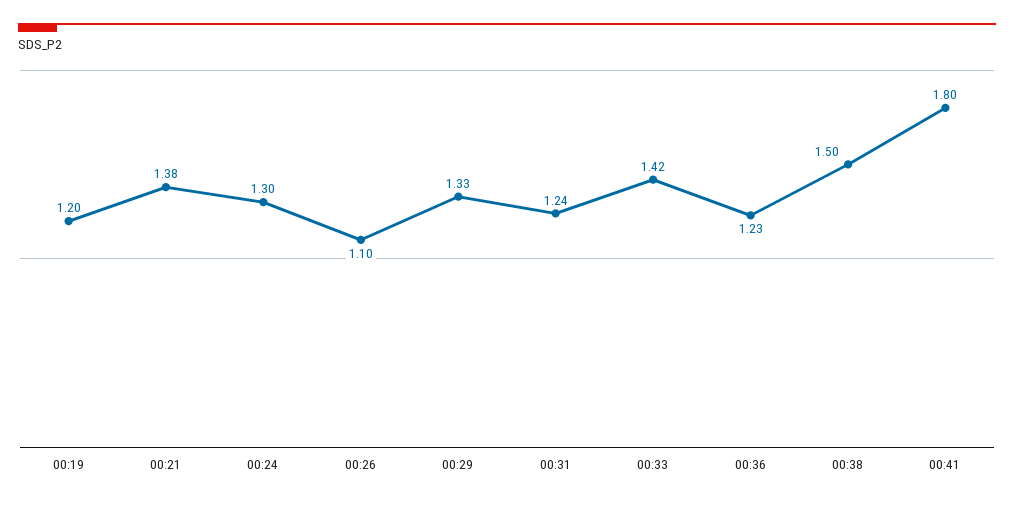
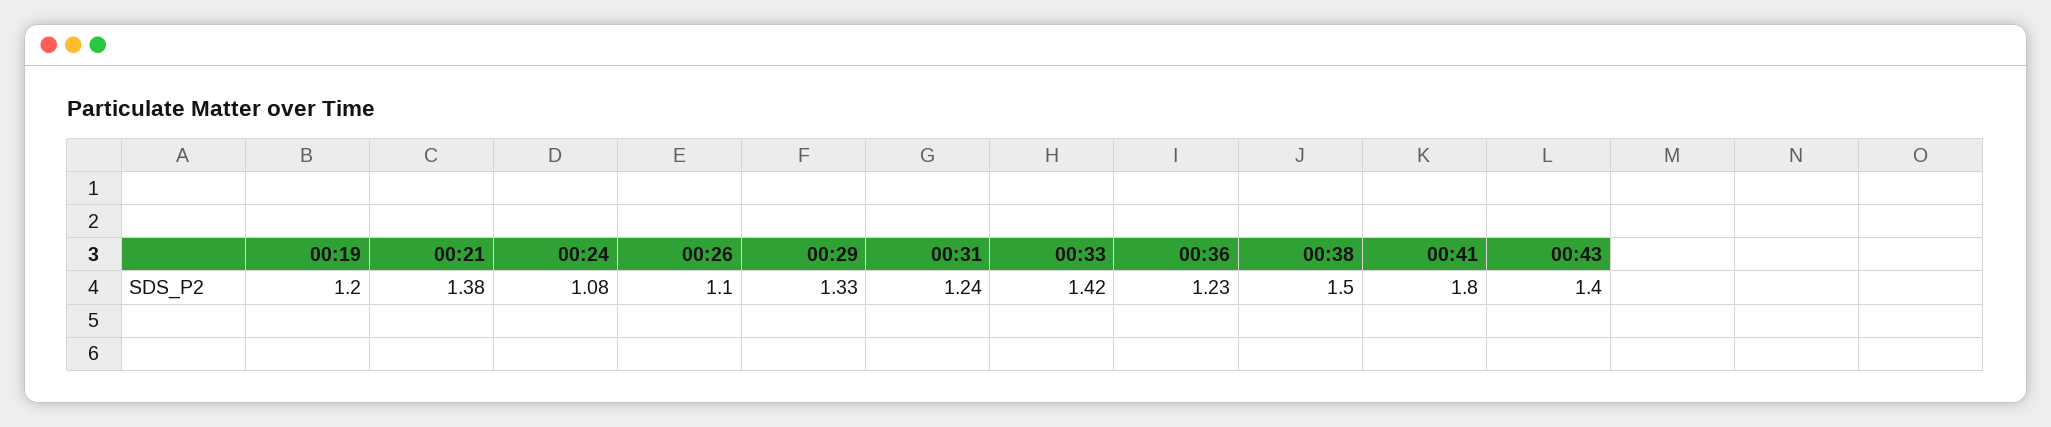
00:24: 1.3 -> 1.08
00:43: none -> 1.4

